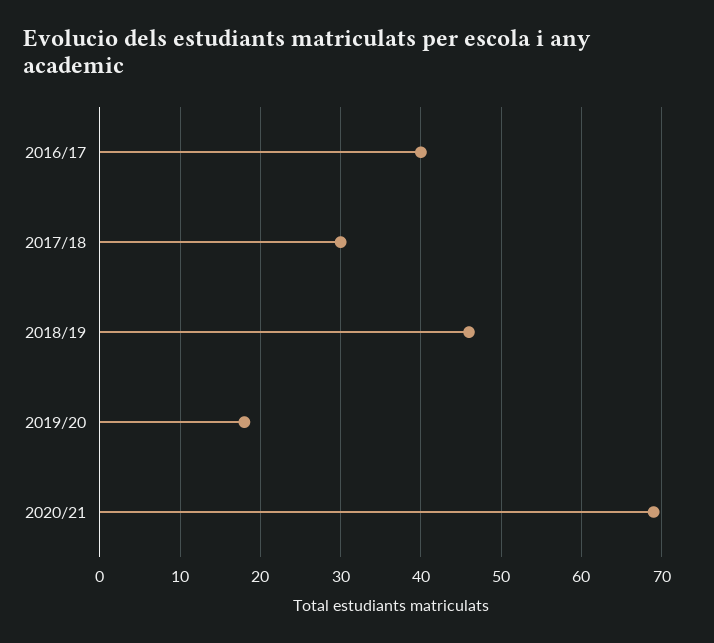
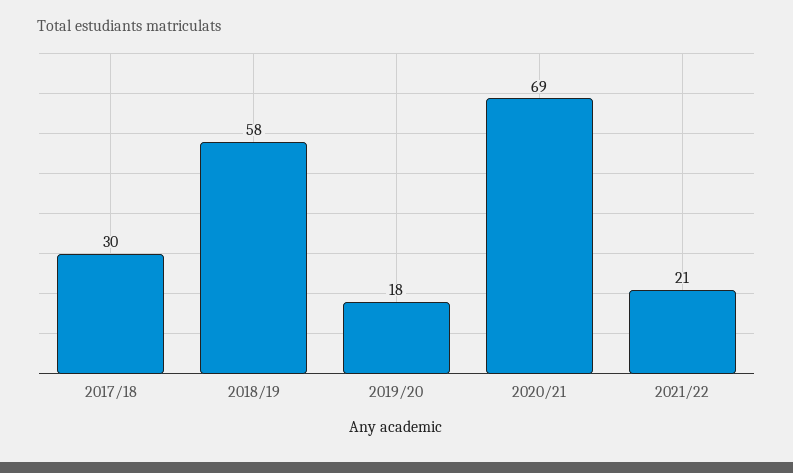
2016/17: 40 -> none
2018/19: 46 -> 58
2021/22: none -> 21

